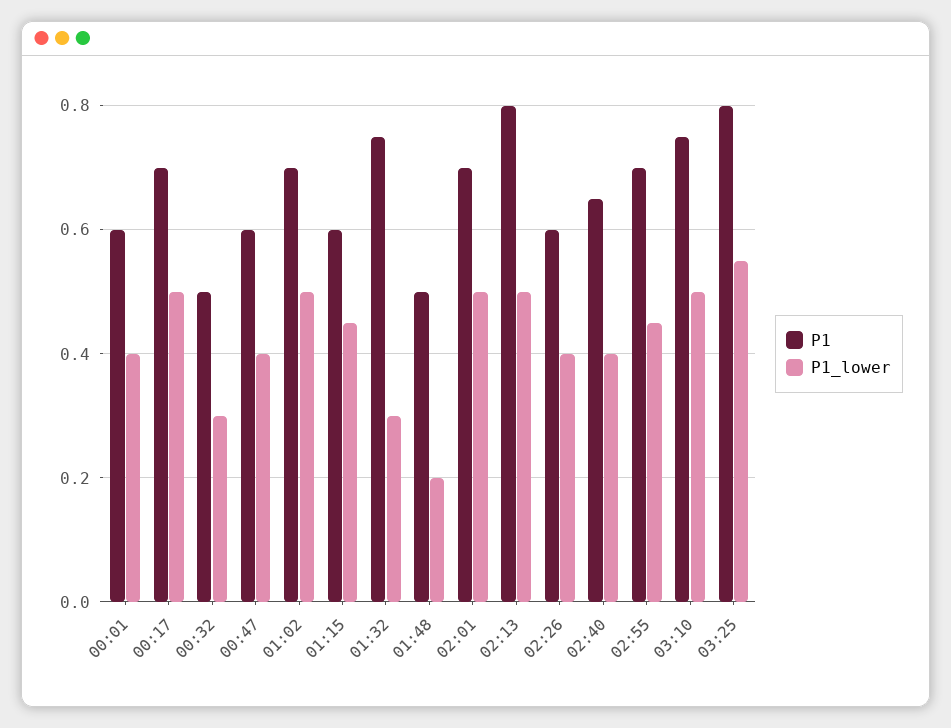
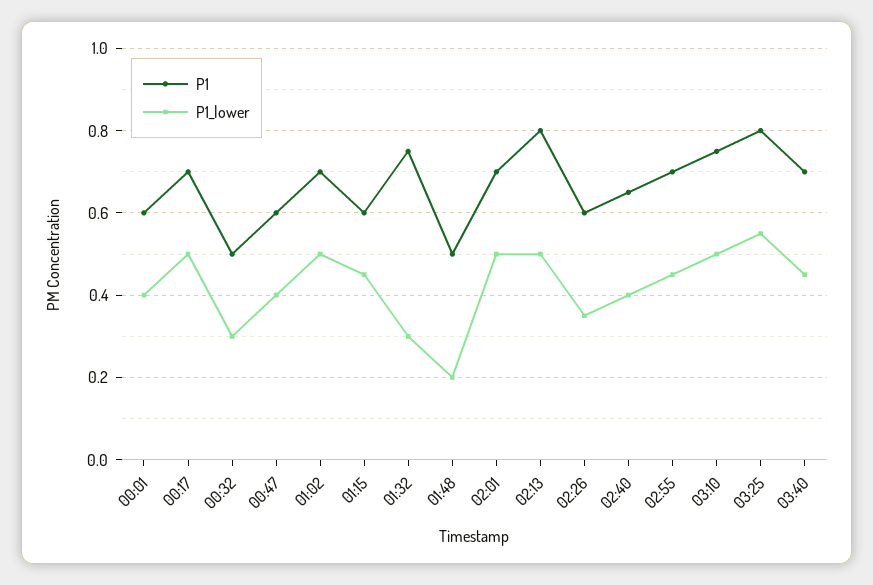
P1_lower, 02:26: 0.4 -> 0.35
P1, 03:40: none -> 0.7
P1_lower, 03:40: none -> 0.45

